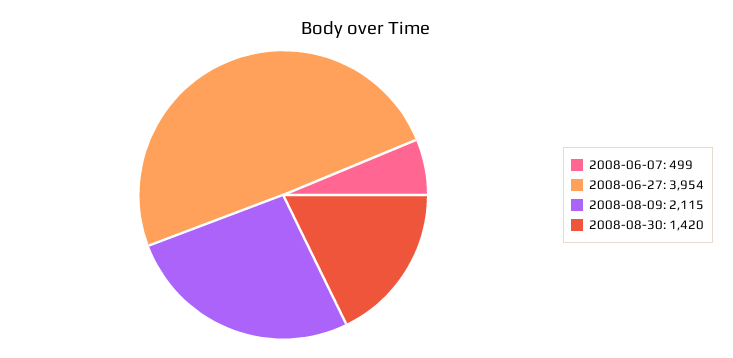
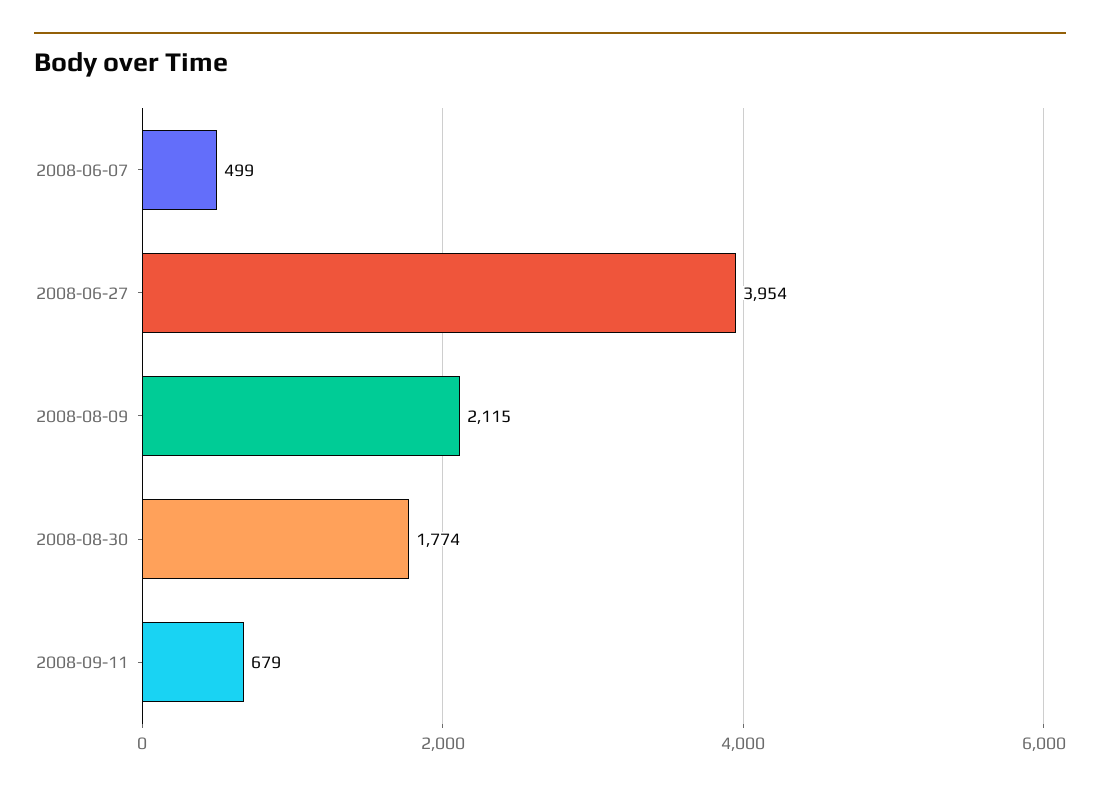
2008-08-30: 1420 -> 1774
2008-09-11: none -> 679

